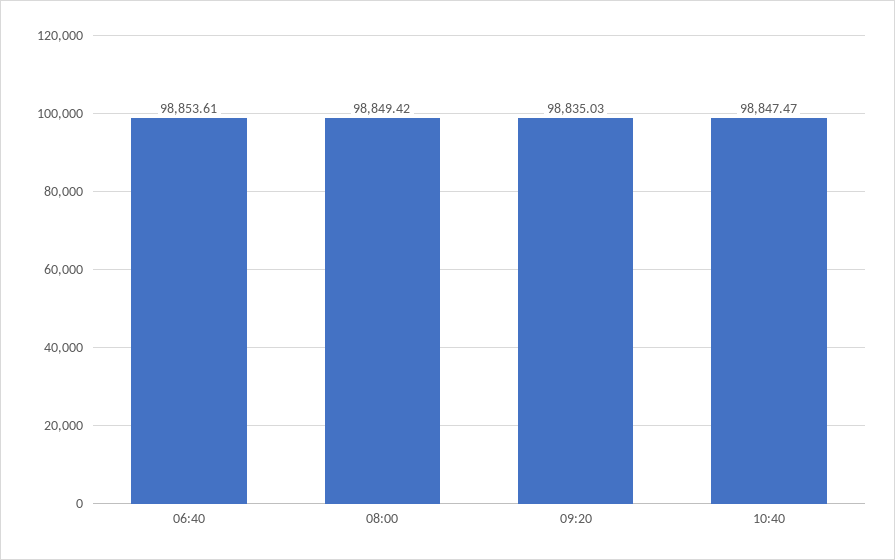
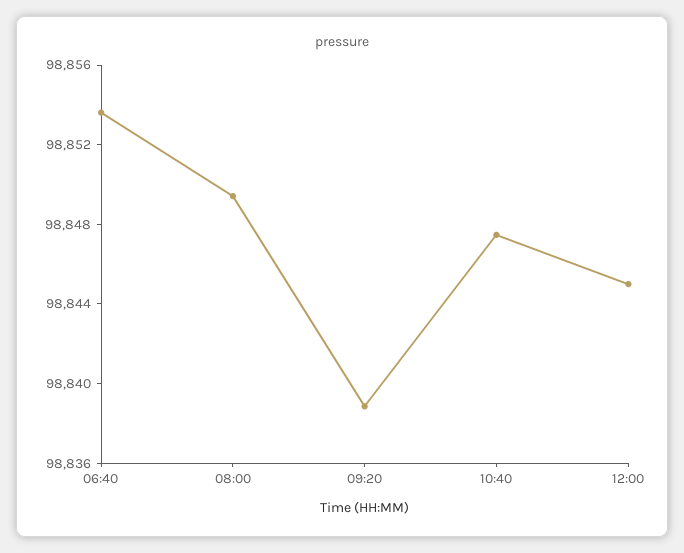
09:20: 98835.03 -> 98839
12:00: none -> 98845

